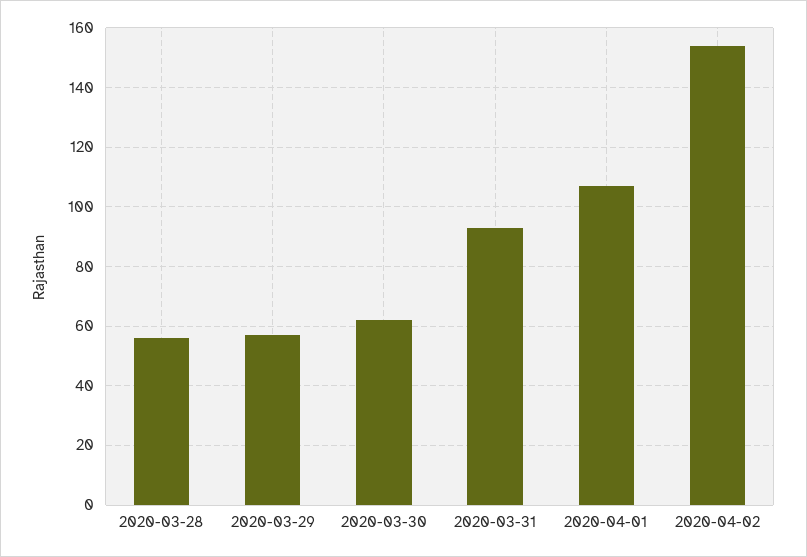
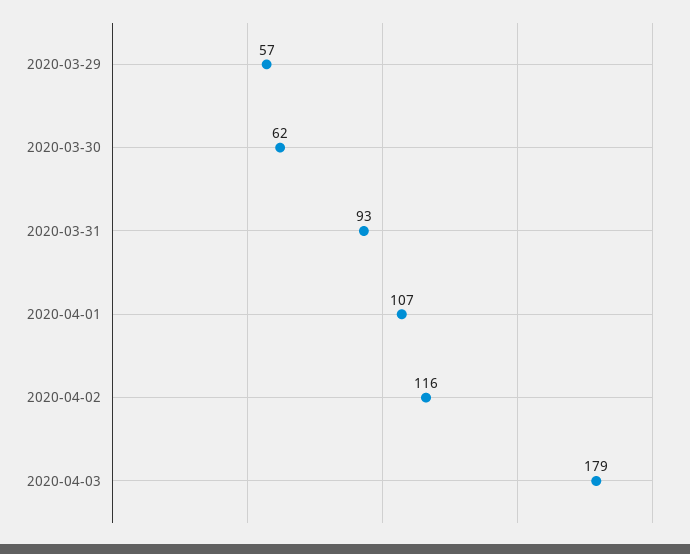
2020-03-28: 55 -> none
2020-04-02: 155 -> 116
2020-04-03: none -> 179

